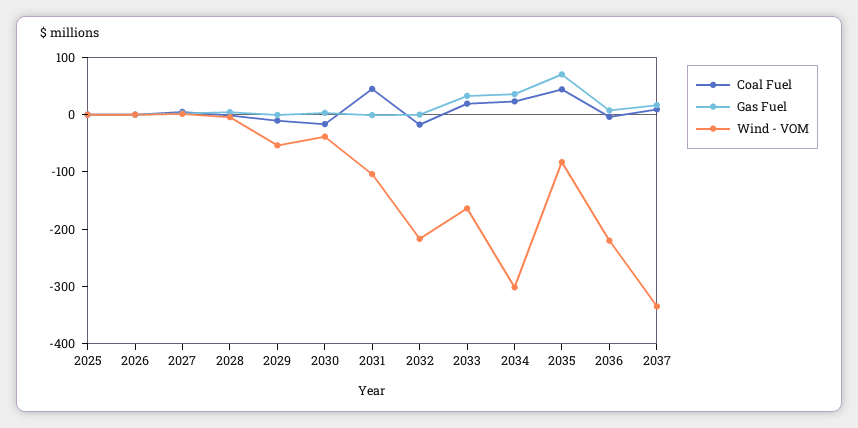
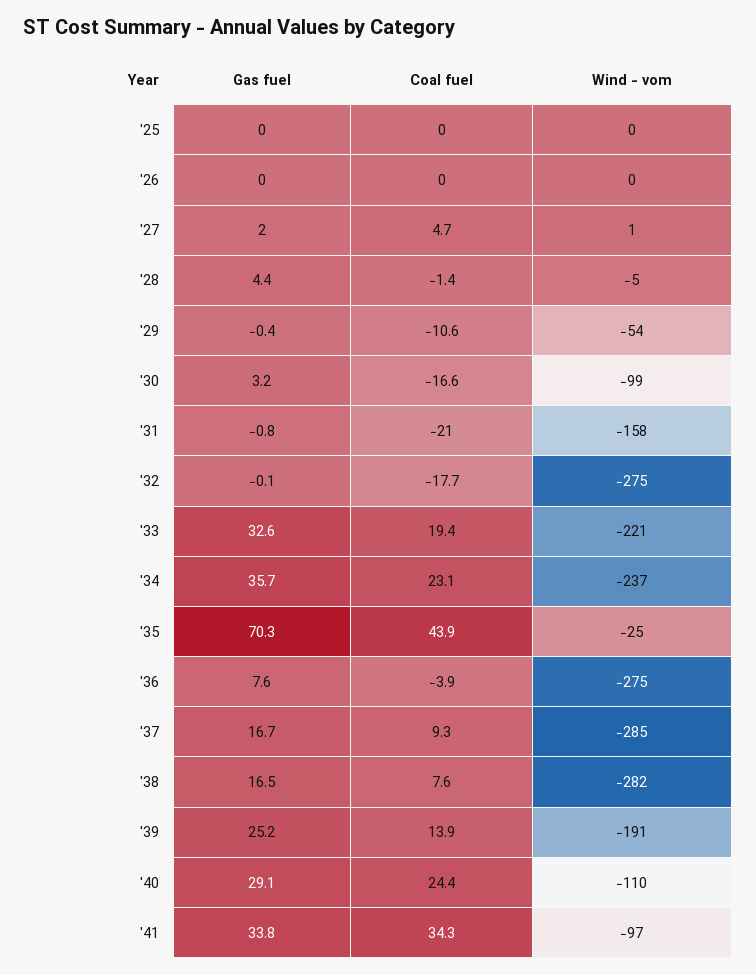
Wind - VOM, 2030: -40 -> -99
Coal Fuel, 2031: 40 -> -21
Wind - VOM, 2031: -100 -> -158
Wind - VOM, 2032: -220 -> -275
Wind - VOM, 2033: -160 -> -221
Wind - VOM, 2034: -300 -> -237
Wind - VOM, 2035: -80 -> -25
Wind - VOM, 2036: -220 -> -275
Wind - VOM, 2037: -340 -> -285
Gas Fuel, '38: none -> 16.5
Coal Fuel, '38: none -> 7.6
Wind - VOM, '38: none -> -282
Gas Fuel, '39: none -> 25.2
Coal Fuel, '39: none -> 13.9
Wind - VOM, '39: none -> -191
Gas Fuel, '40: none -> 29.1
Coal Fuel, '40: none -> 24.4
Wind - VOM, '40: none -> -110
Gas Fuel, '41: none -> 33.8
Coal Fuel, '41: none -> 34.3
Wind - VOM, '41: none -> -97

